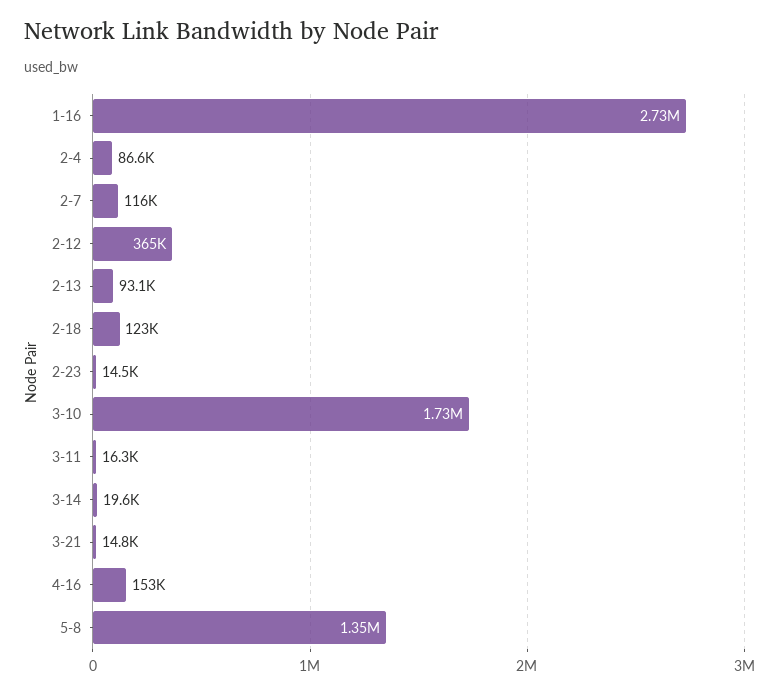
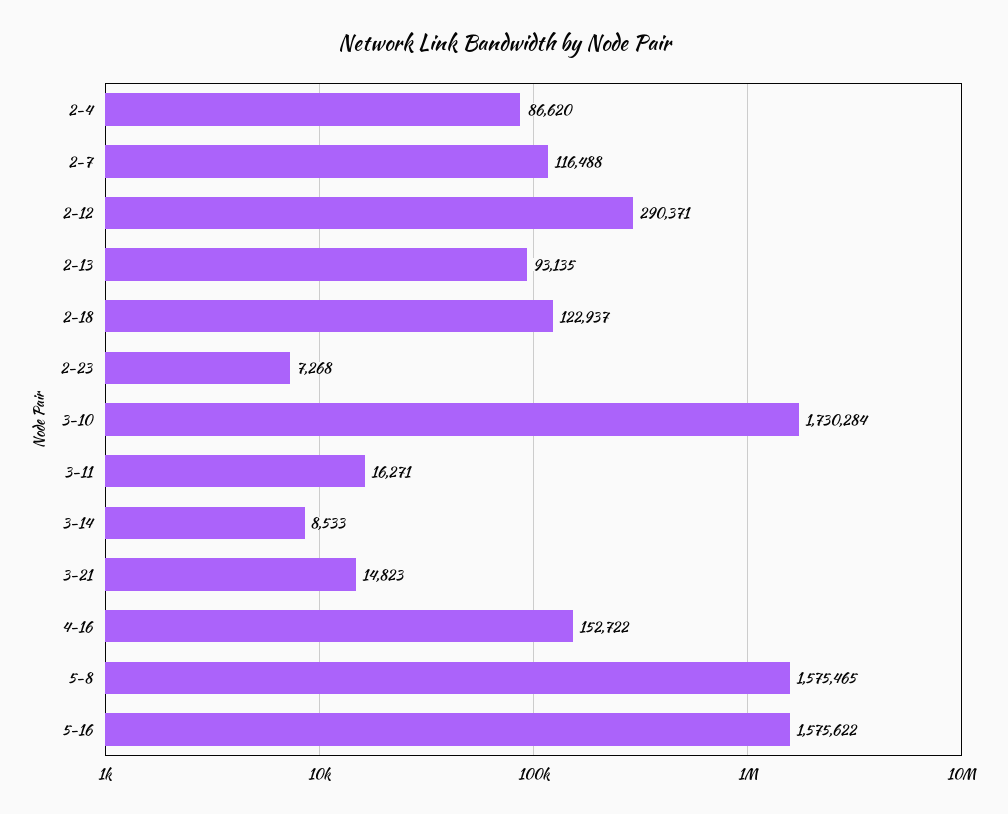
1-16: 2730000 -> none
2-12: 365000 -> 290371
2-23: 14500 -> 7268
3-14: 19600 -> 8533
5-8: 1350000 -> 1575465
5-16: none -> 1575622

